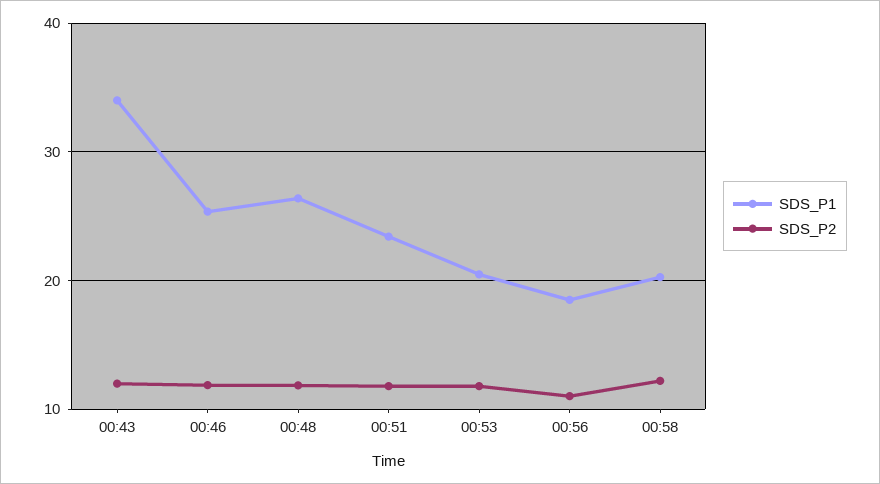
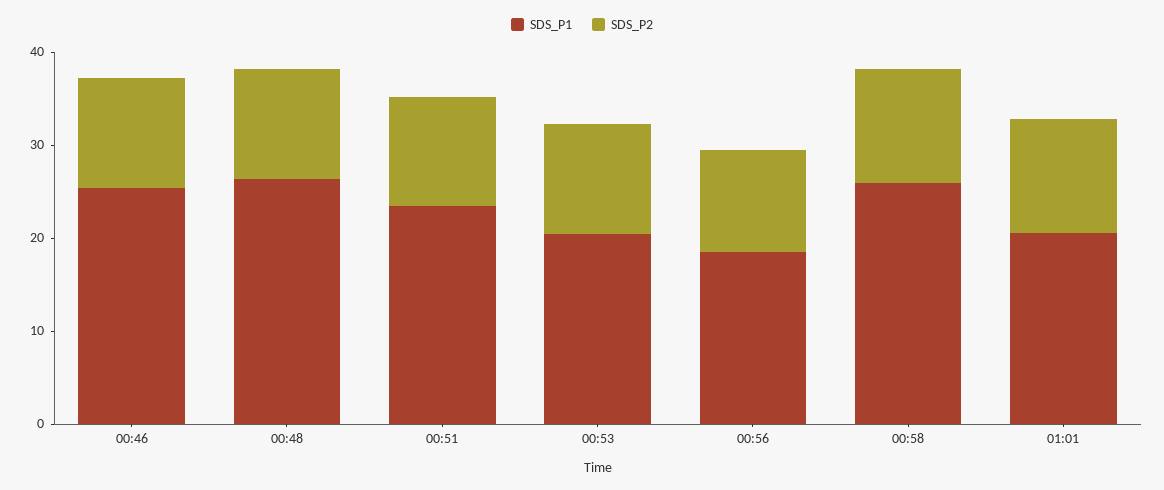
SDS_P1, 00:43: 34 -> none
SDS_P2, 00:43: 12 -> none
SDS_P1, 00:58: 20 -> 26
SDS_P1, 01:01: none -> 20
SDS_P2, 01:01: none -> 12

